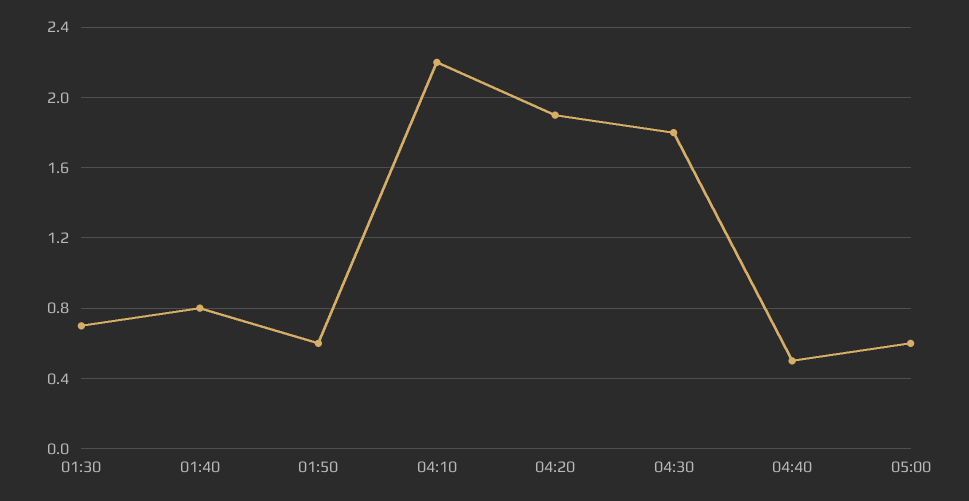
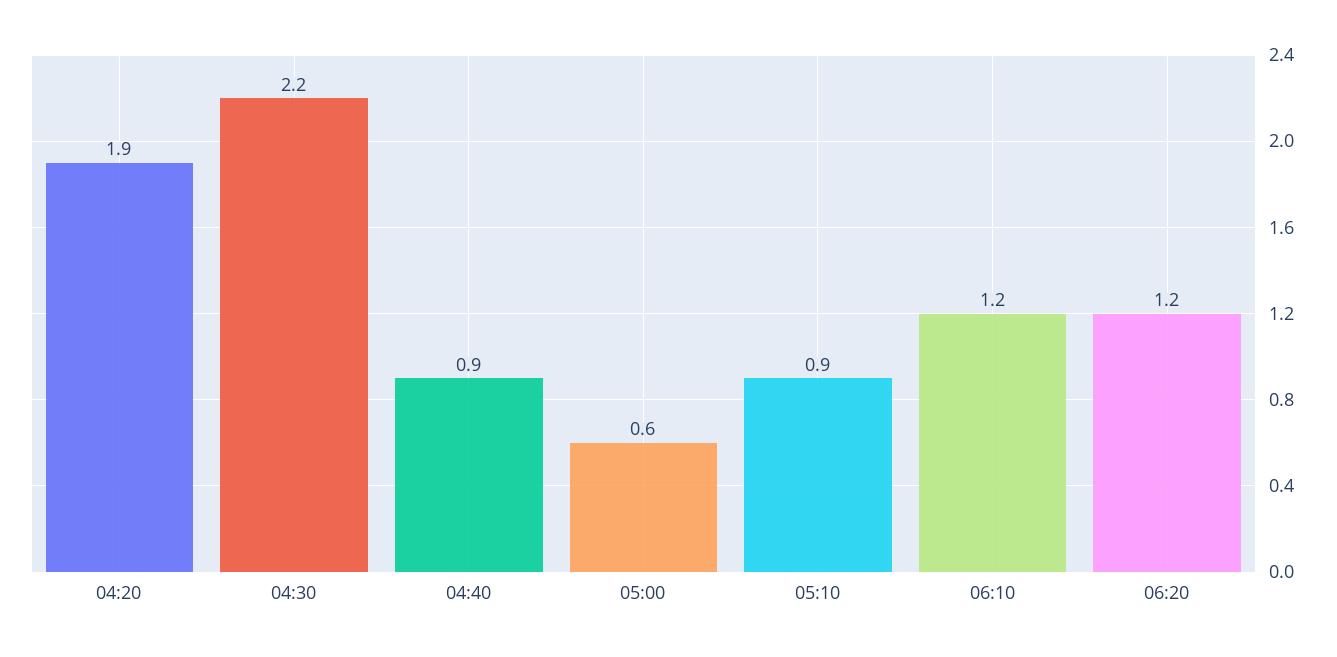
01:30: 0.7 -> none
01:40: 0.8 -> none
01:50: 0.6 -> none
04:10: 2.2 -> none
04:30: 1.8 -> 2.2
04:40: 0.5 -> 0.9
05:10: none -> 0.9
06:10: none -> 1.2
06:20: none -> 1.2

